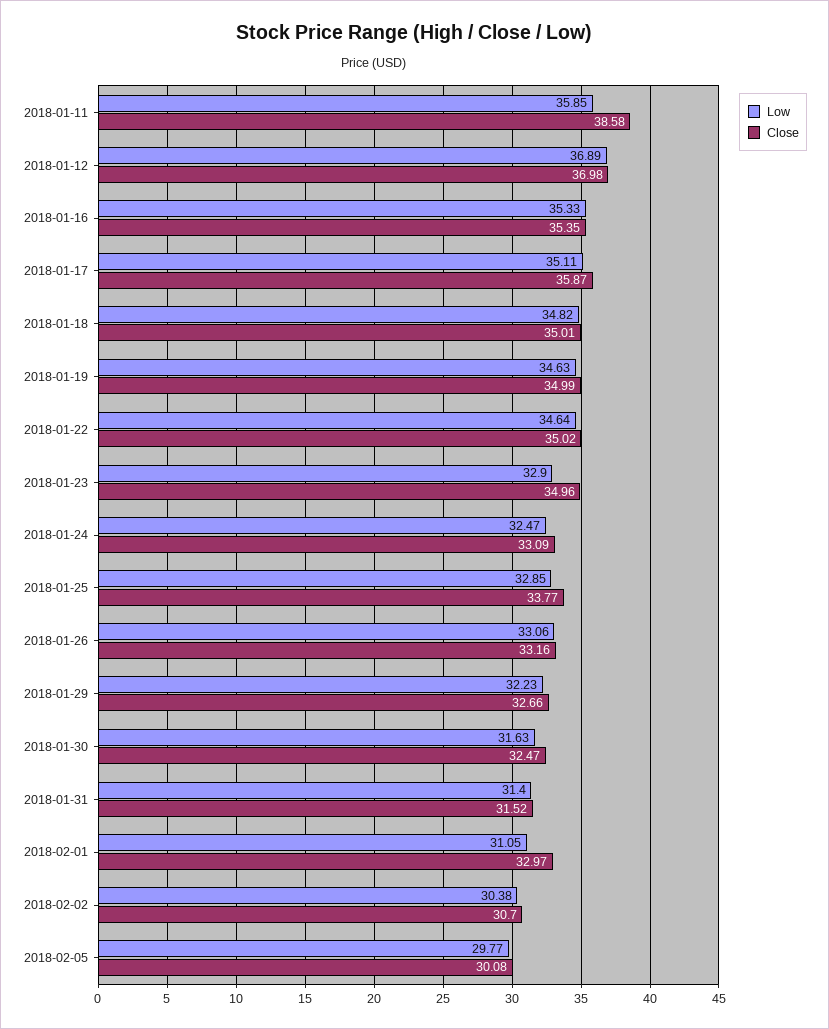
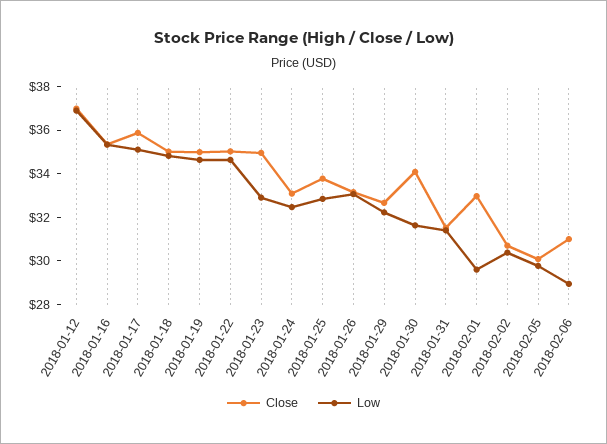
Low, 2018-01-11: 35.85 -> none
Close, 2018-01-11: 38.58 -> none
Close, 2018-01-30: 32.47 -> 34
Low, 2018-02-01: 31.05 -> 29.5
Close, 2018-02-06: none -> 31
Low, 2018-02-06: none -> 29

